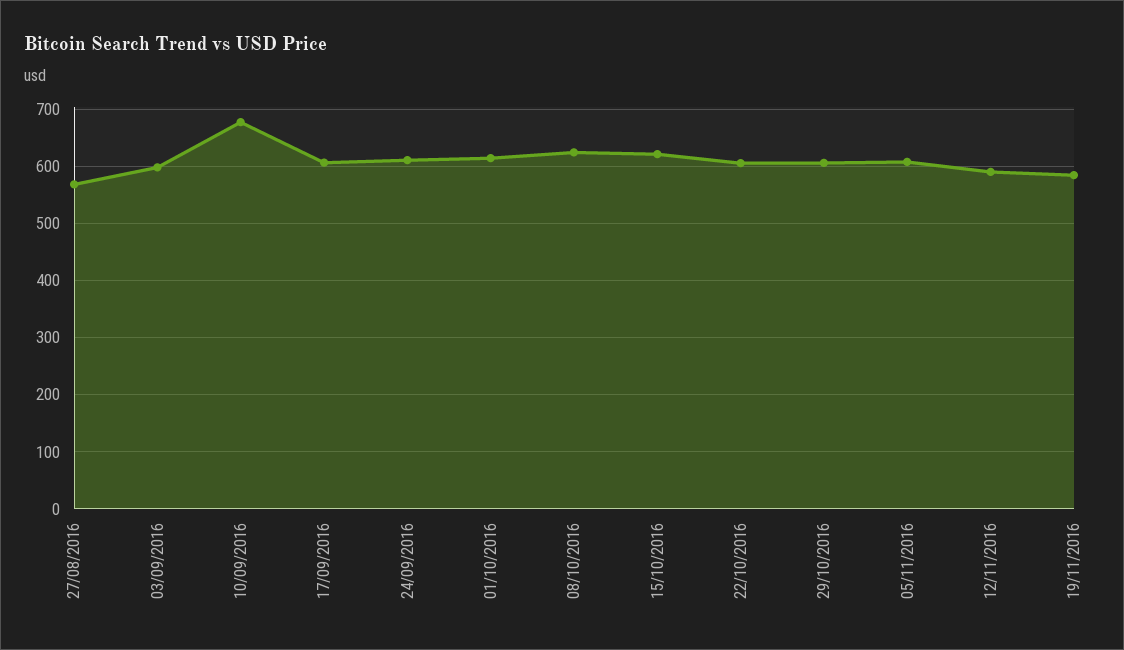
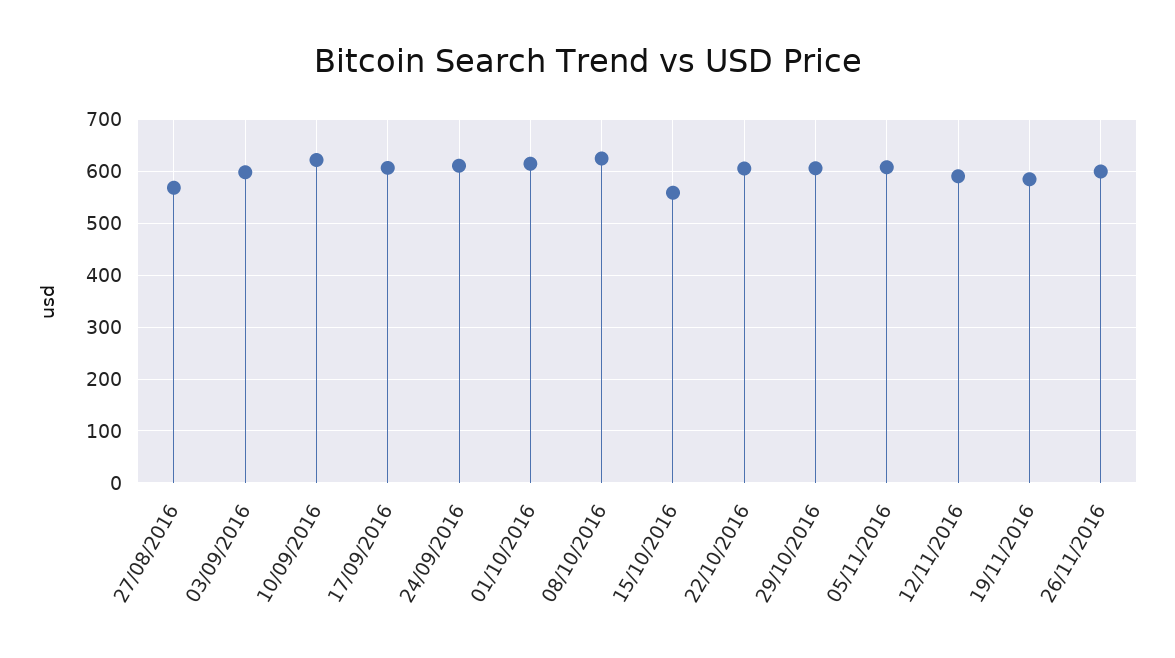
10/09/2016: 680 -> 620
15/10/2016: 620 -> 560
26/11/2016: none -> 600

